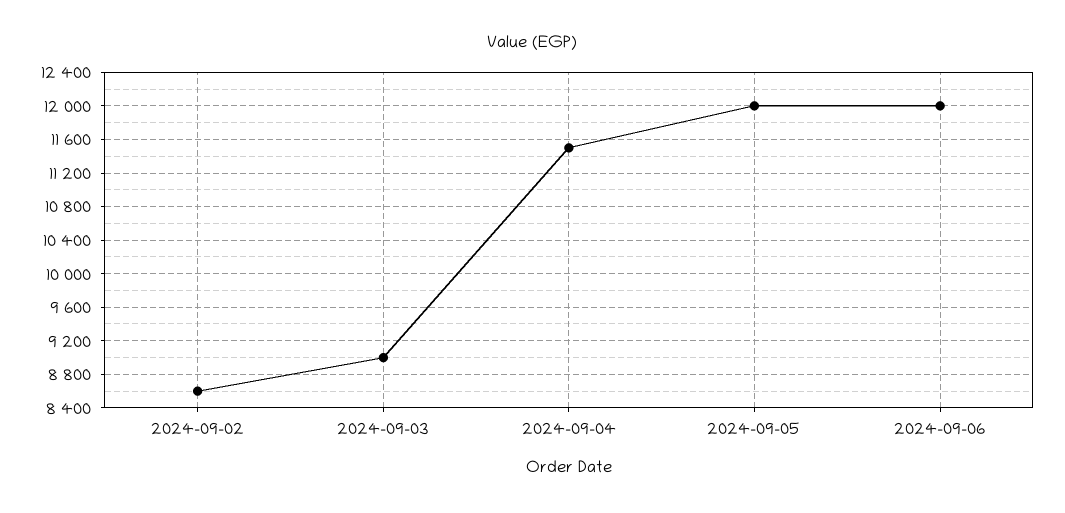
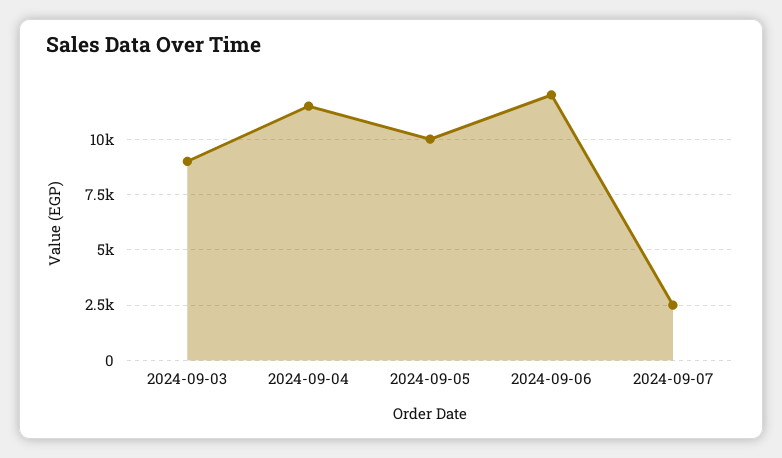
2024-09-02: 8600 -> none
2024-09-05: 12000 -> 10000
2024-09-07: none -> 2500

